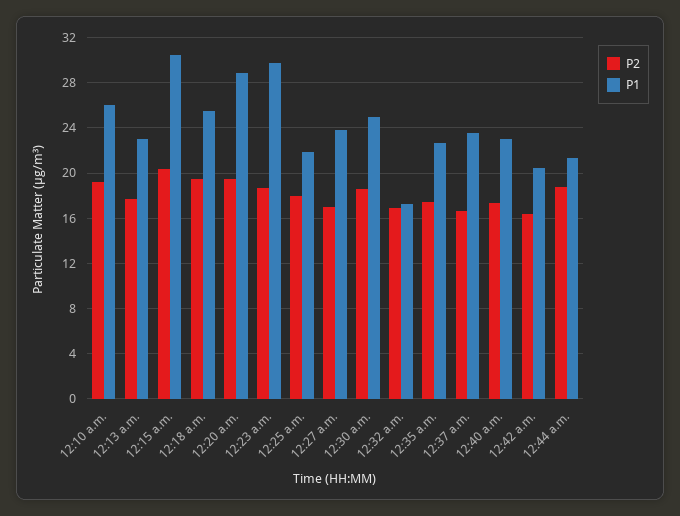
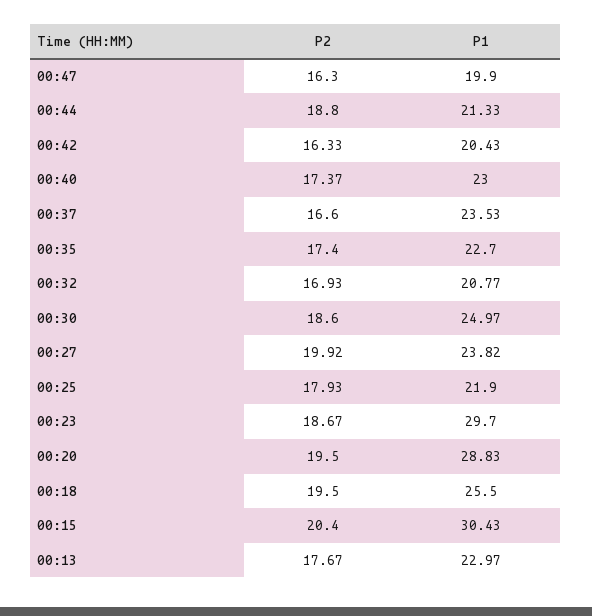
P2, 12:10 a.m.: 19 -> none
P1, 12:10 a.m.: 26 -> none
P2, 12:27 a.m.: 17 -> 19.92
P1, 12:32 a.m.: 17 -> 20.77
P2, 00:47: none -> 16.3
P1, 00:47: none -> 19.9

